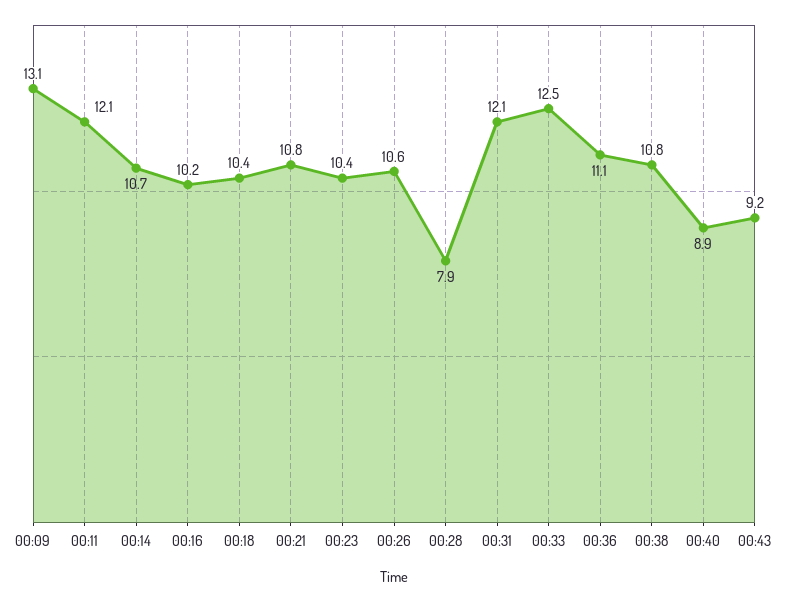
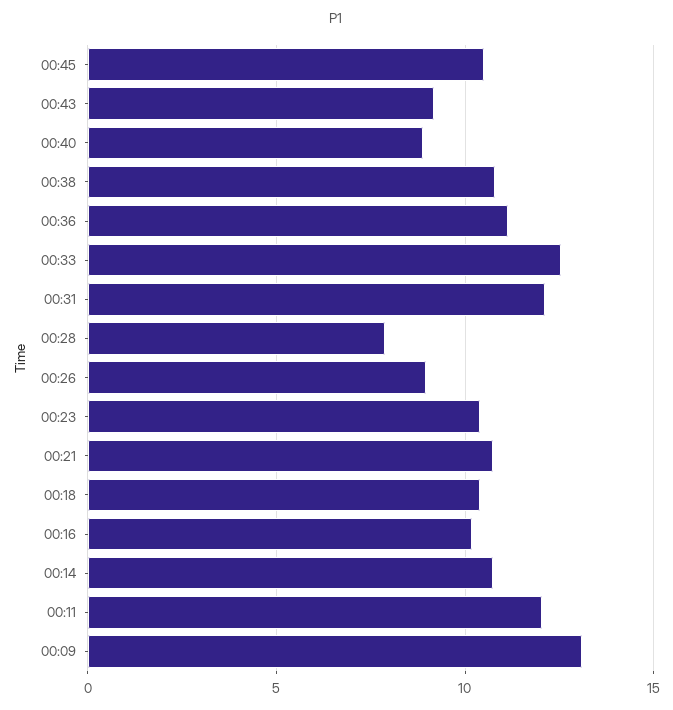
00:26: 10.6 -> 9
00:45: none -> 10.5

